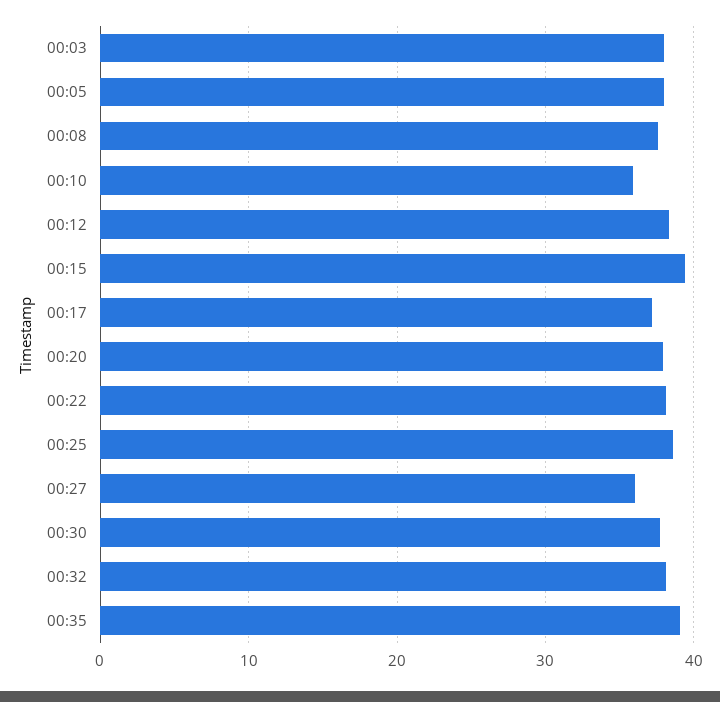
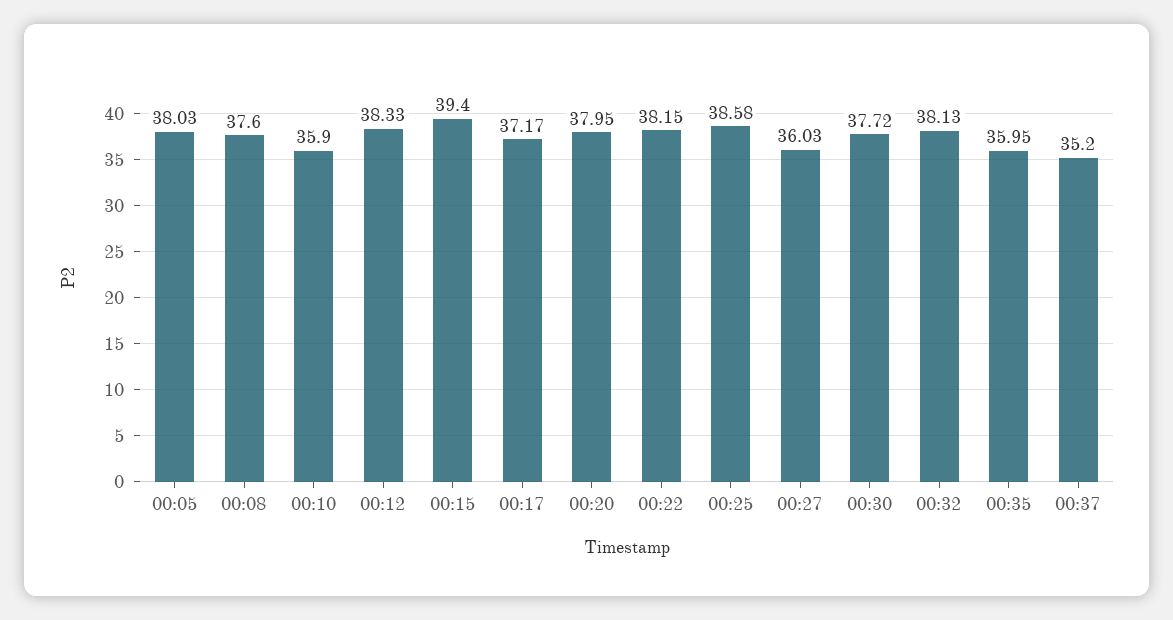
00:03: 38 -> none
00:35: 39 -> 35.95
00:37: none -> 35.2

